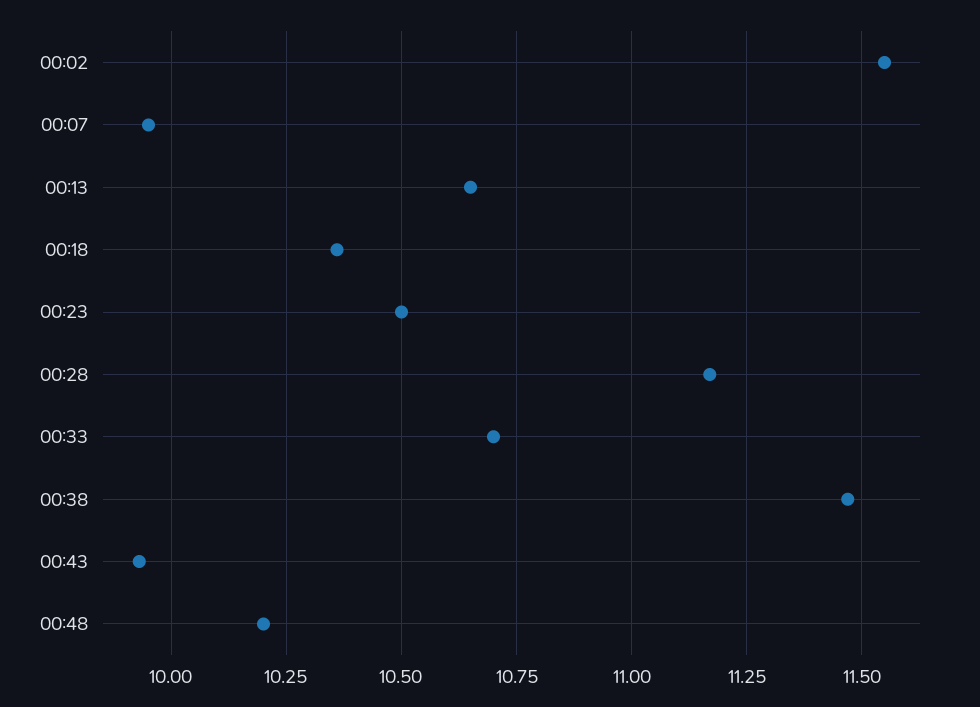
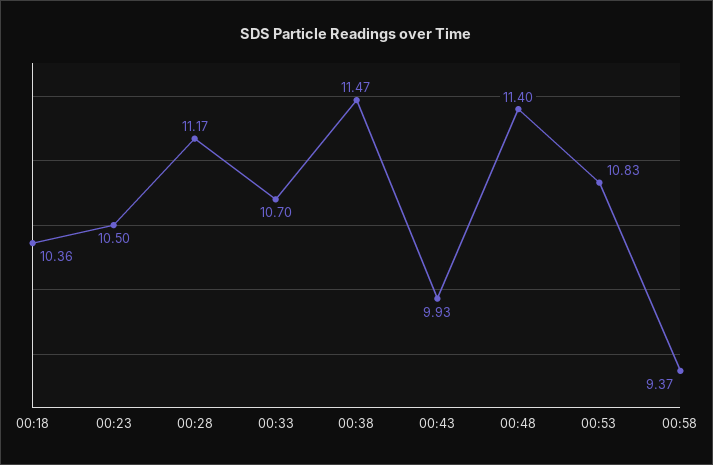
00:02: 11.55 -> none
00:07: 9.95 -> none
00:13: 10.65 -> none
00:48: 10.2 -> 11.4
00:53: none -> 10.83
00:58: none -> 9.37

